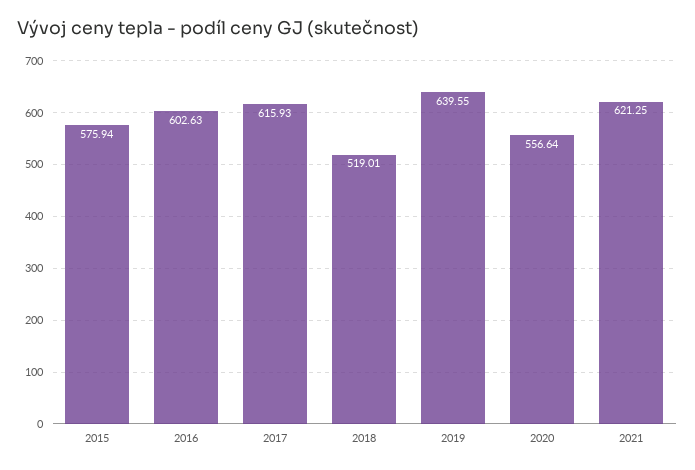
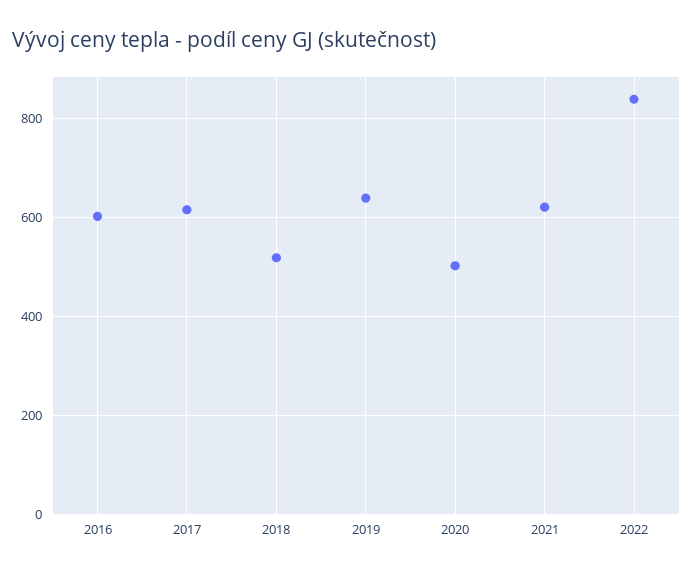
2015: 575.94 -> none
2020: 556.64 -> 500
2022: none -> 840

